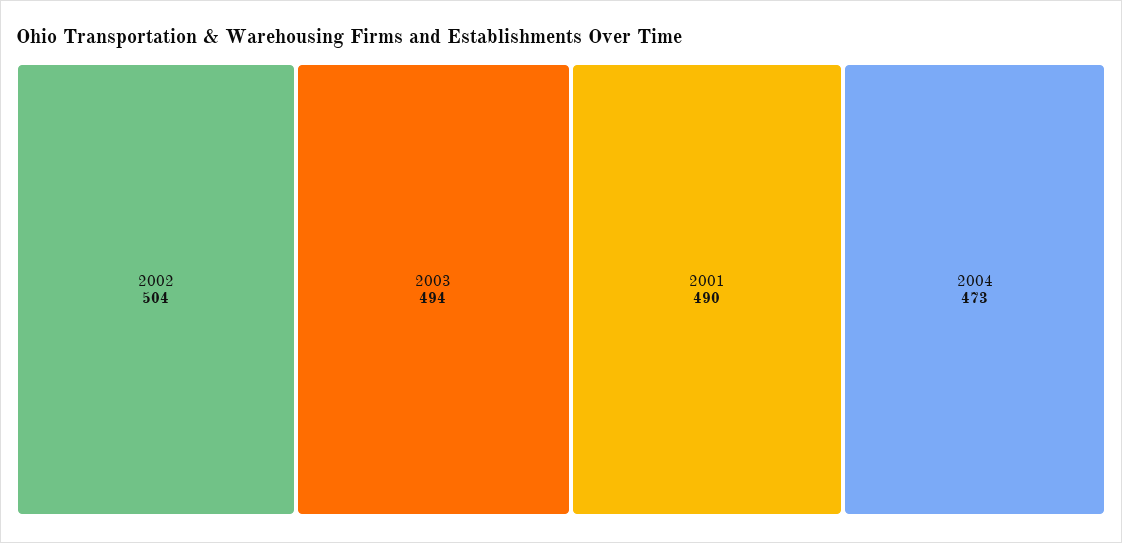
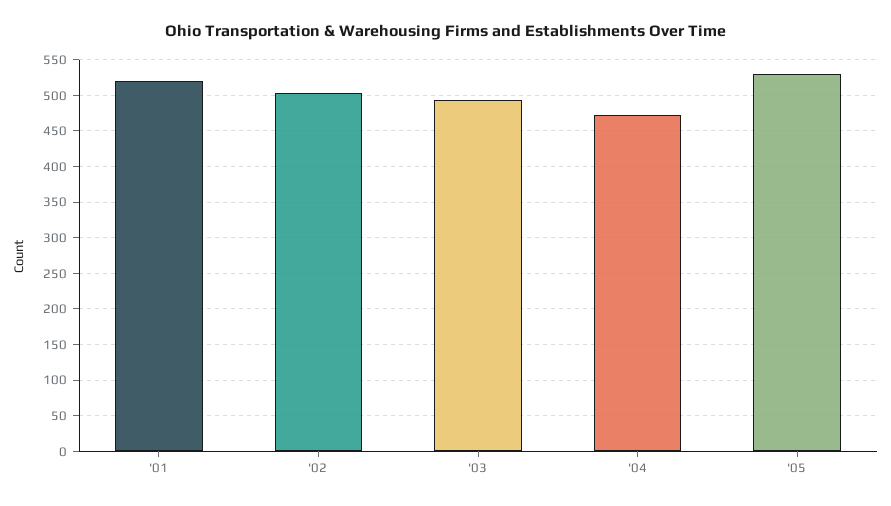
2001: 490 -> 520
'05: none -> 530

